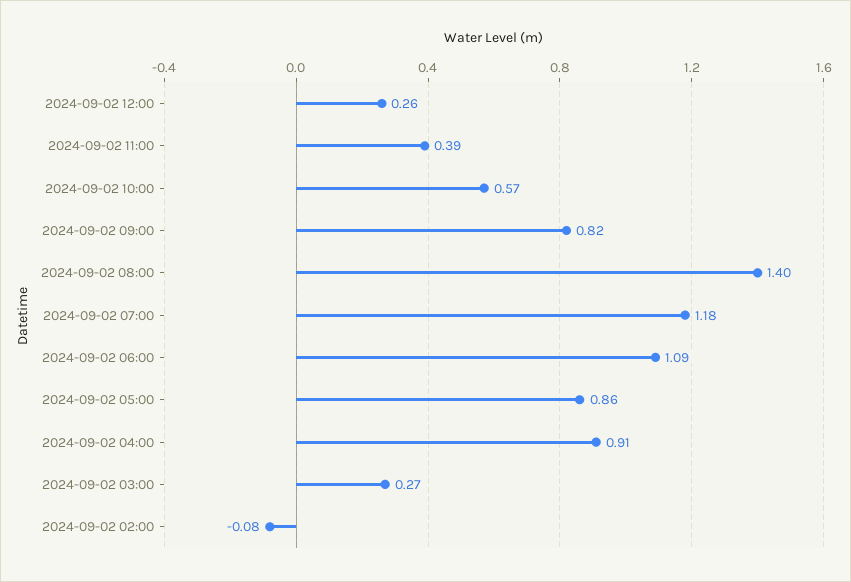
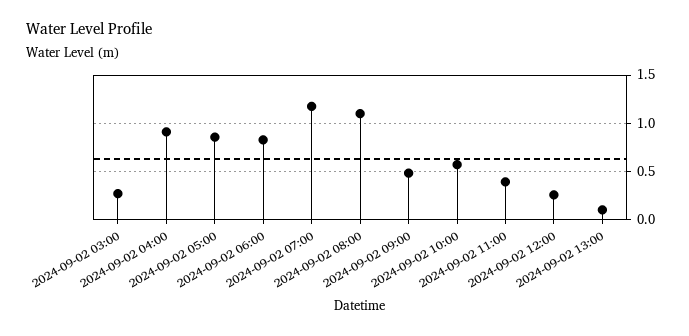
2024-09-02 09:00: 0.82 -> 0.5
2024-09-02 08:00: 1.4 -> 1.1
2024-09-02 06:00: 1.09 -> 0.8
2024-09-02 02:00: -0.08 -> none
2024-09-02 13:00: none -> 0.1

